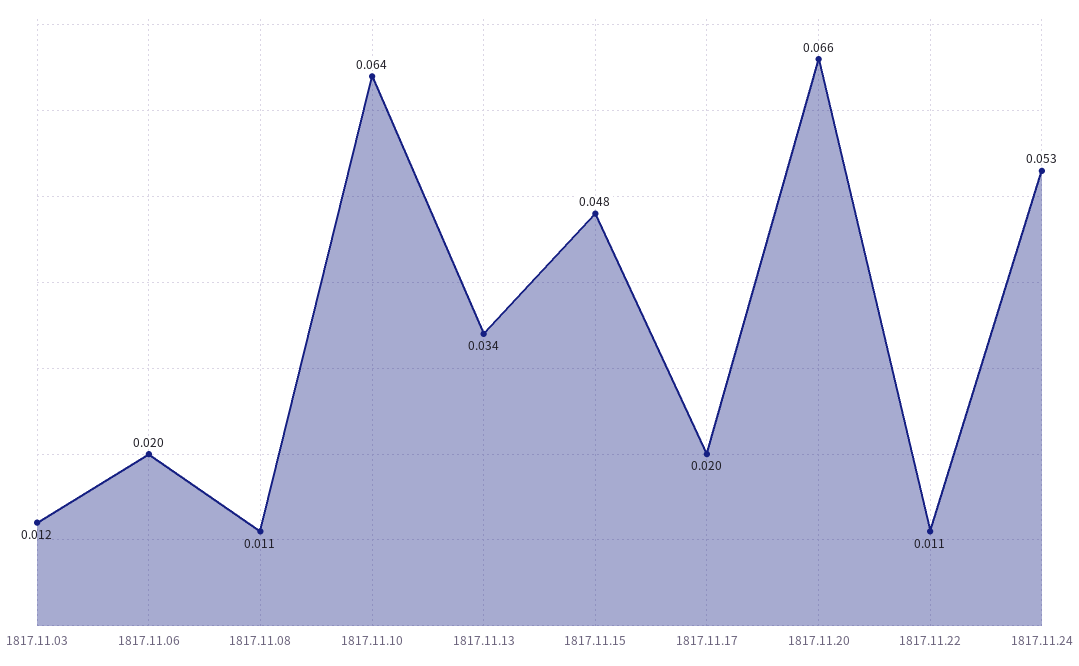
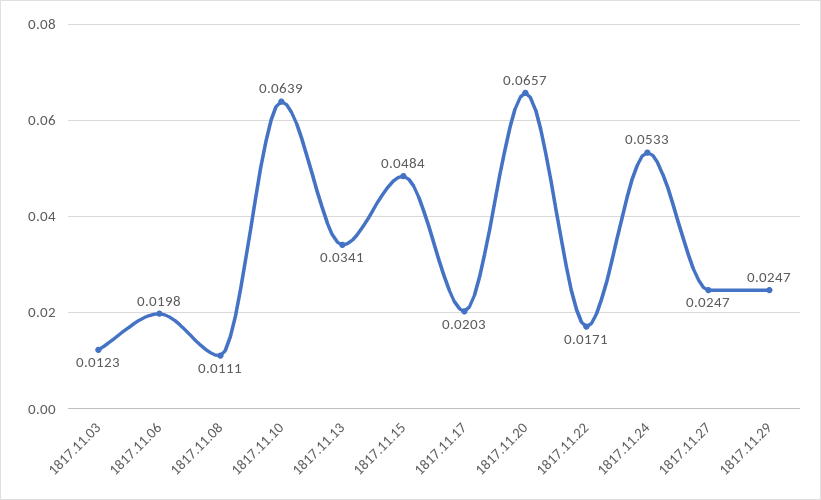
1817.11.22: 0.011 -> 0.0171
1817.11.27: none -> 0.0247
1817.11.29: none -> 0.0247

